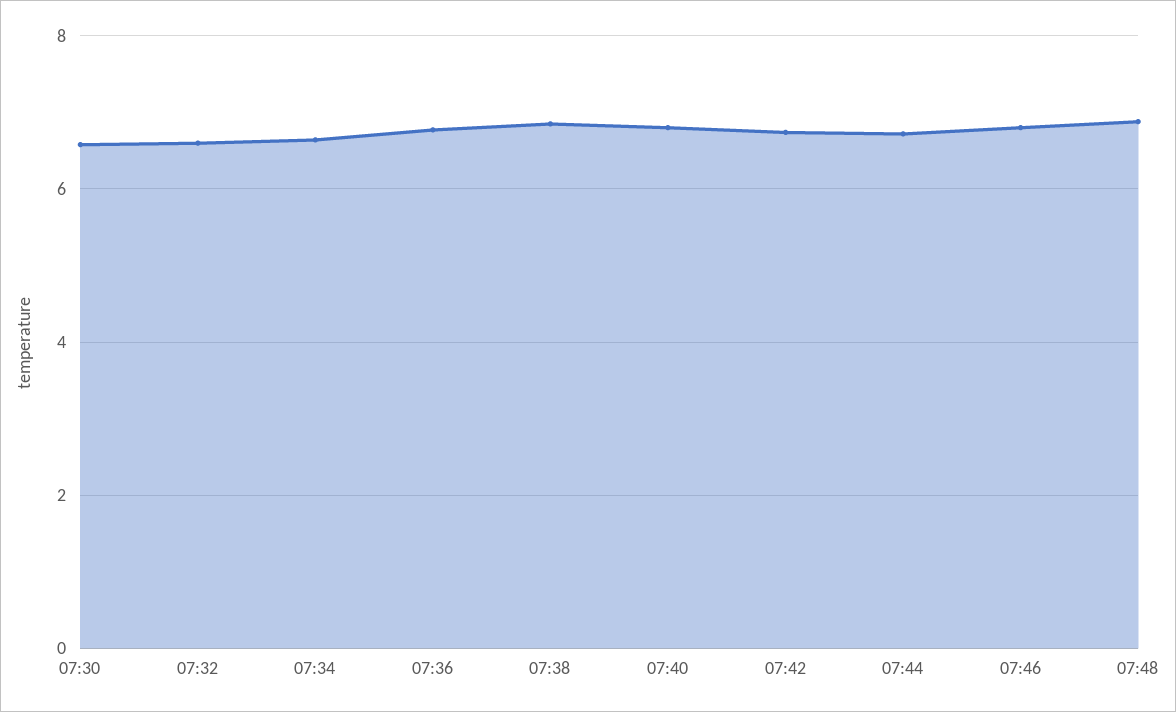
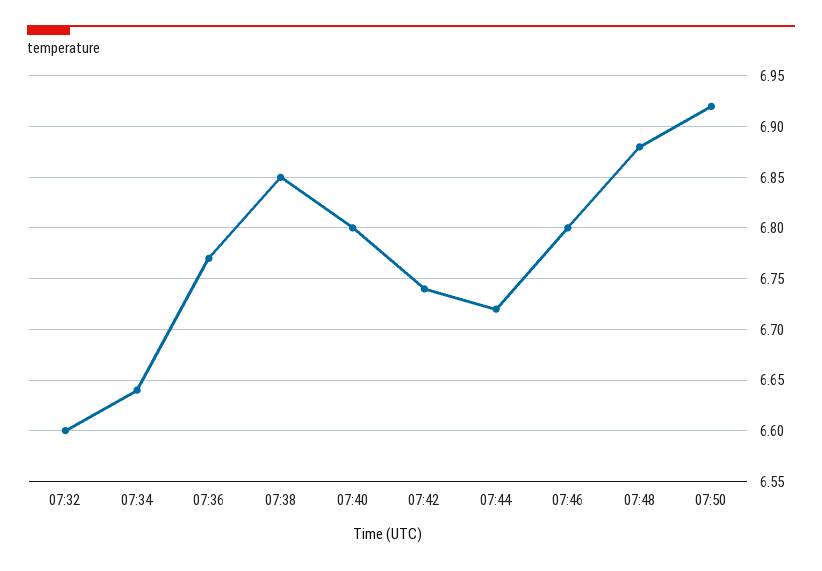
07:30: 6.6 -> none
07:50: none -> 6.92

